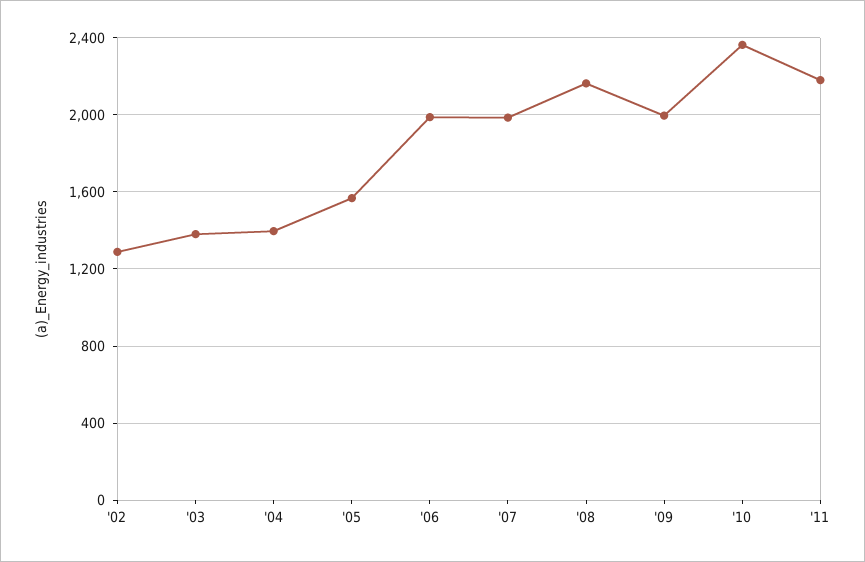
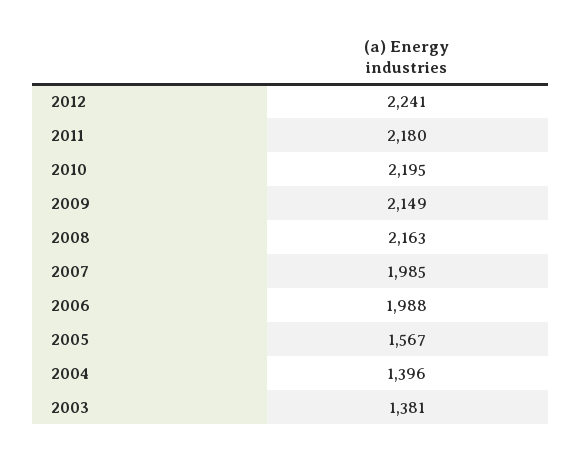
'02: 1300 -> none
'09: 2000 -> 2149
'10: 2350 -> 2195
2012: none -> 2241

